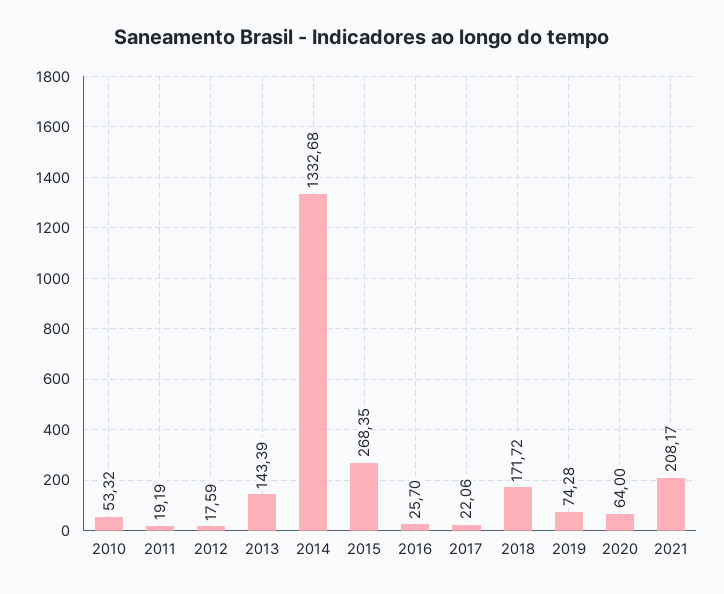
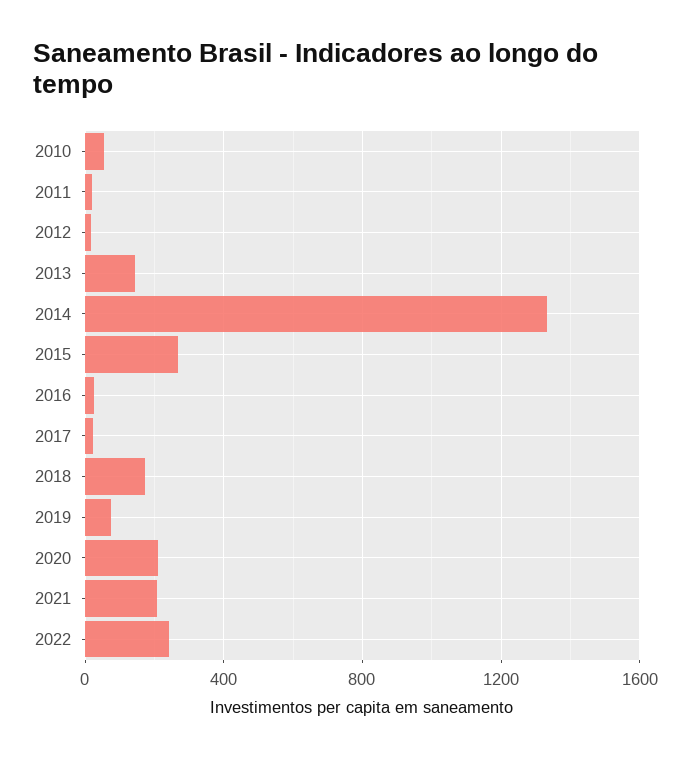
2020: 64 -> 200
2022: none -> 250

